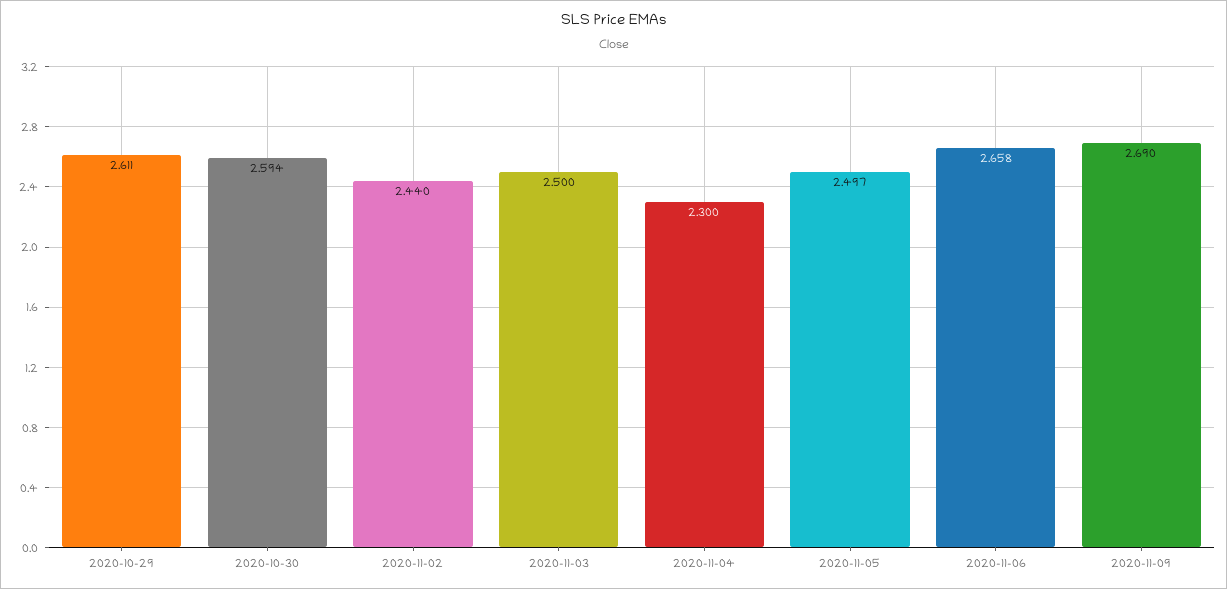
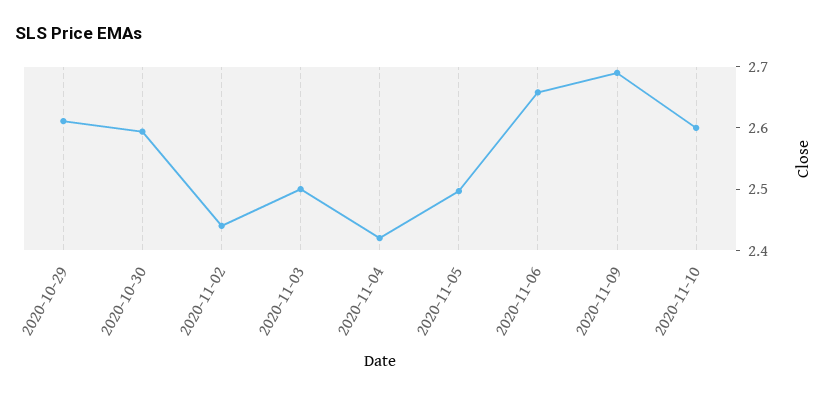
2020-11-04: 2.3 -> 2.42
2020-11-10: none -> 2.6

